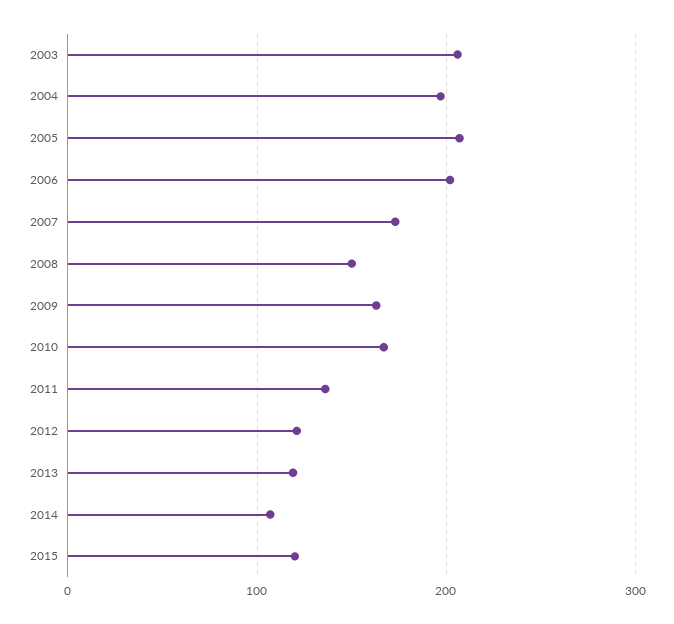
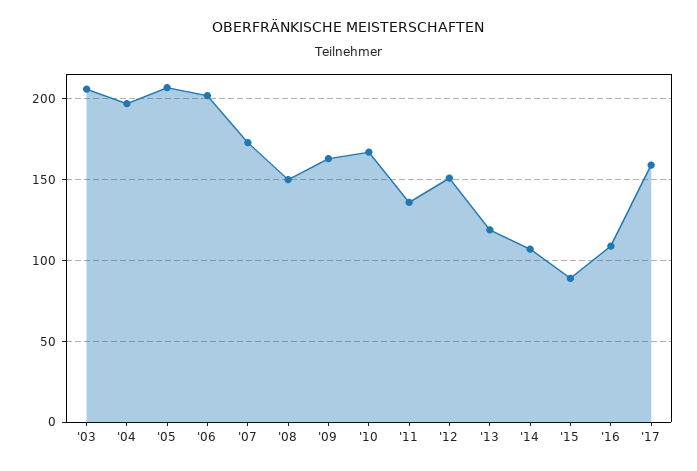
2012: 120 -> 150
2015: 120 -> 90
'16: none -> 110
'17: none -> 160

